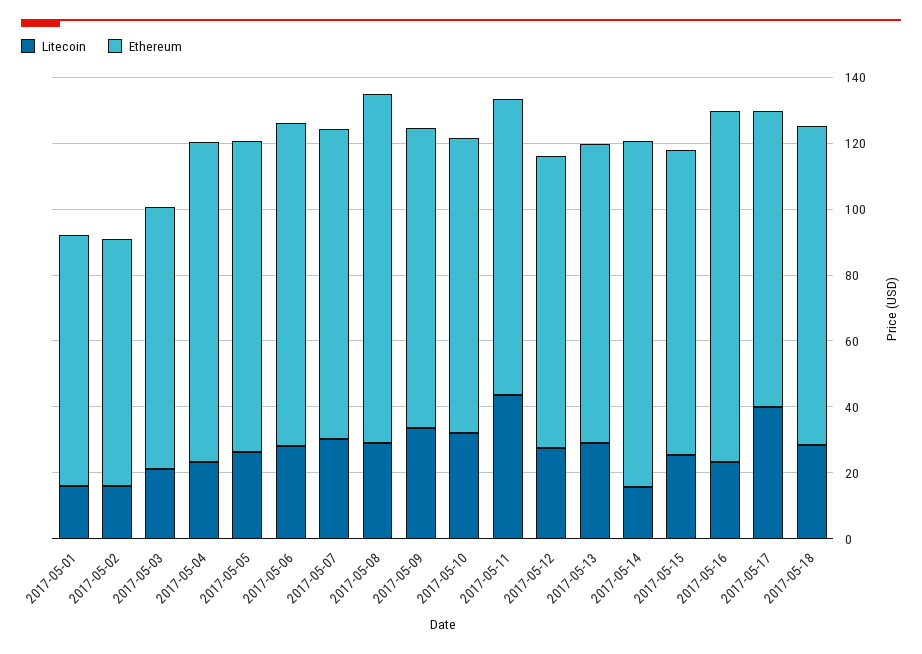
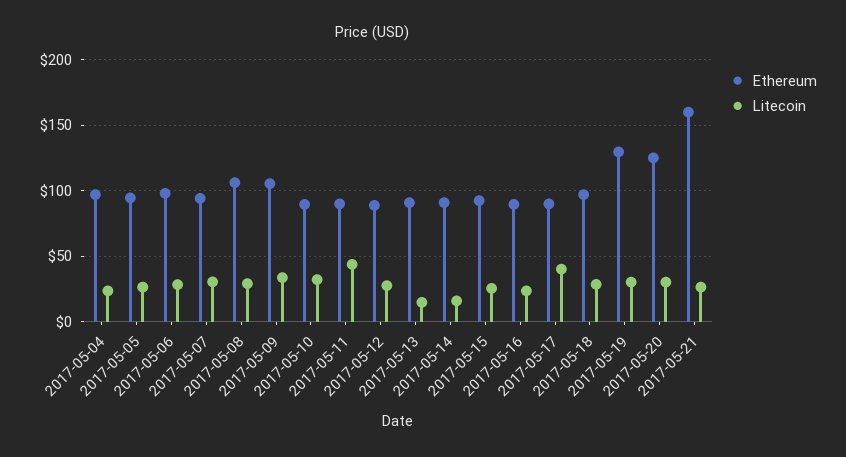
Litecoin, 2017-05-01: 15 -> none
Ethereum, 2017-05-01: 75 -> none
Litecoin, 2017-05-02: 15 -> none
Ethereum, 2017-05-02: 75 -> none
Litecoin, 2017-05-03: 20 -> none
Ethereum, 2017-05-03: 80 -> none
Ethereum, 2017-05-09: 90 -> 105
Litecoin, 2017-05-13: 30 -> 15
Ethereum, 2017-05-14: 105 -> 90
Ethereum, 2017-05-16: 105 -> 90
Ethereum, 2017-05-19: none -> 130
Litecoin, 2017-05-19: none -> 30
Ethereum, 2017-05-20: none -> 125
Litecoin, 2017-05-20: none -> 30
Ethereum, 2017-05-21: none -> 160
Litecoin, 2017-05-21: none -> 25

